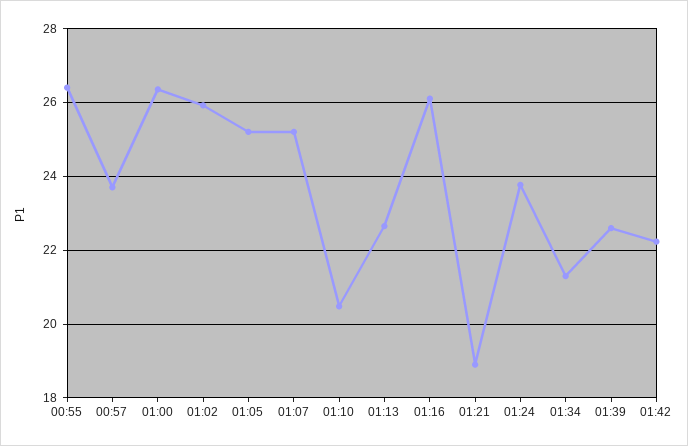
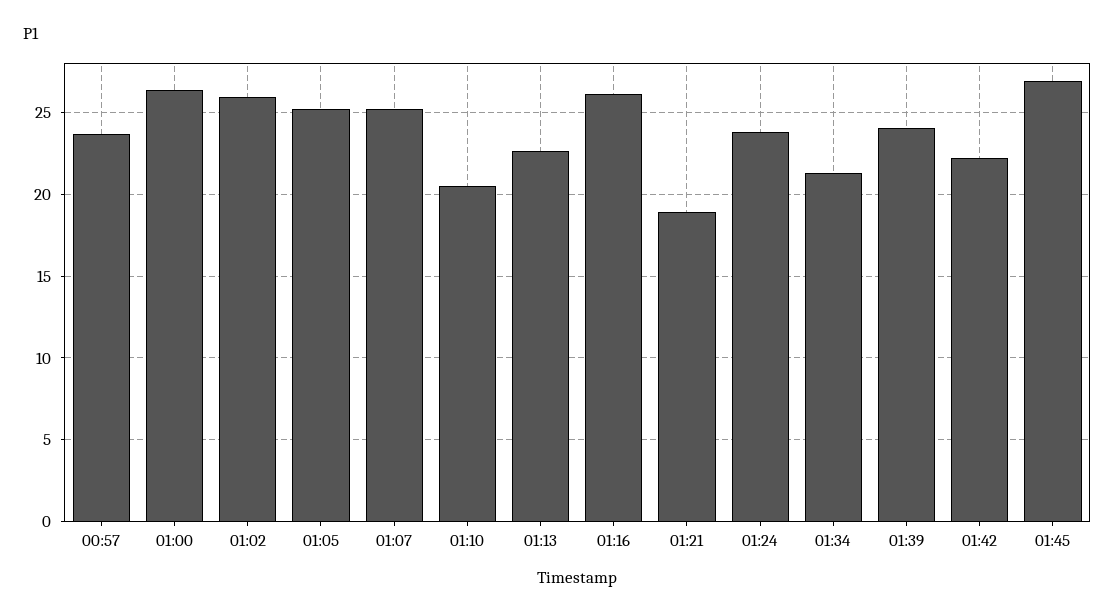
00:55: 26.4 -> none
01:39: 22.6 -> 24
01:45: none -> 27

